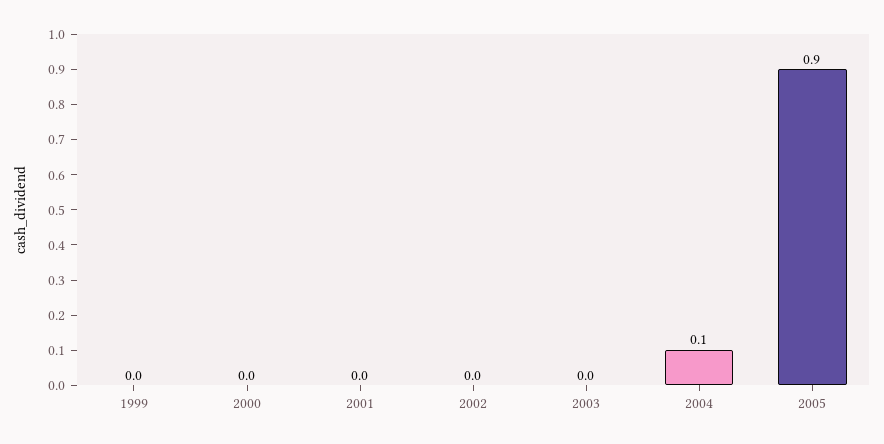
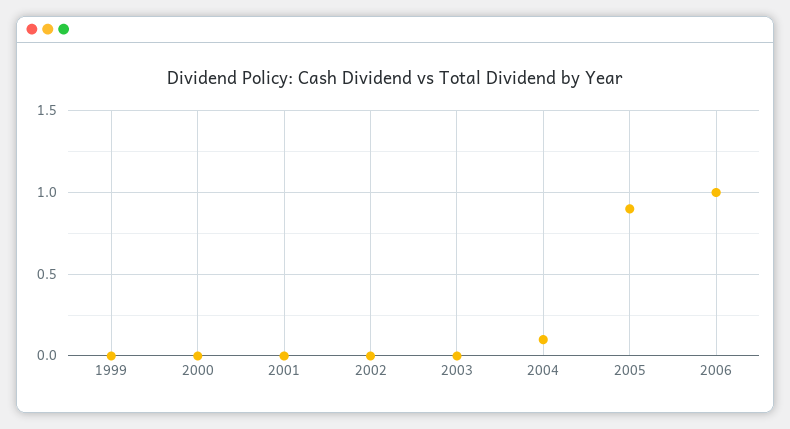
2006: none -> 1

